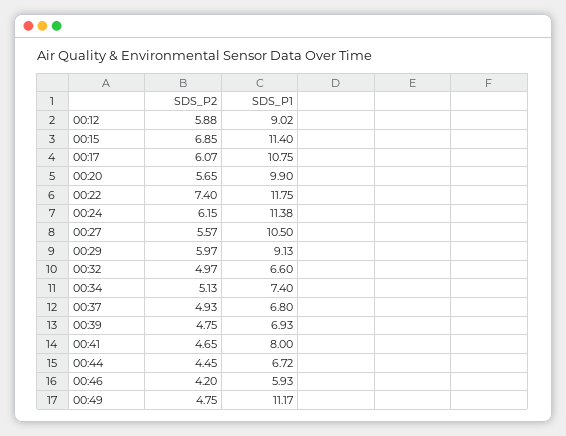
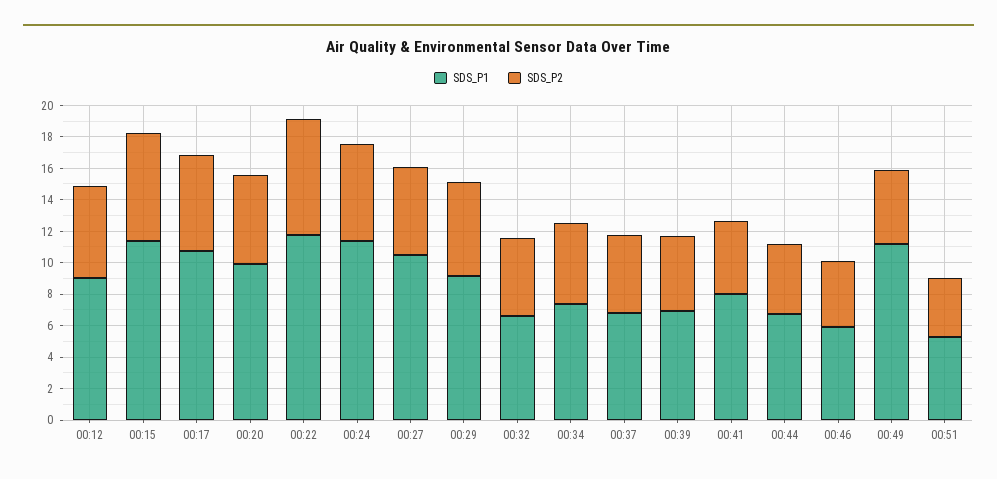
SDS_P1, 00:51: none -> 5
SDS_P2, 00:51: none -> 4

